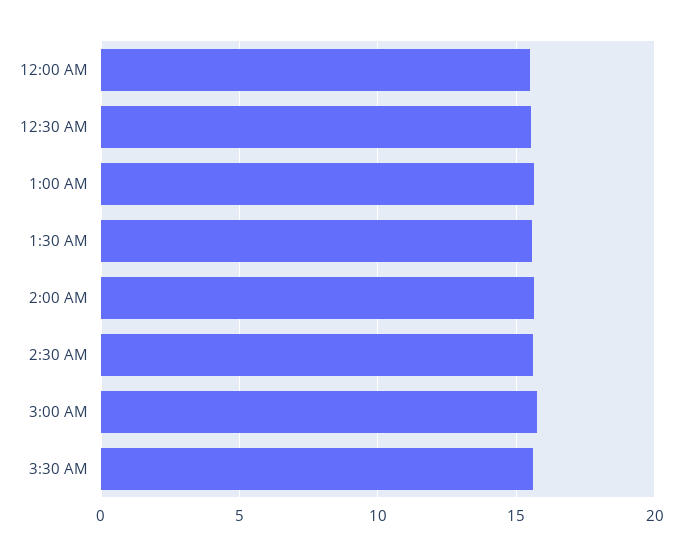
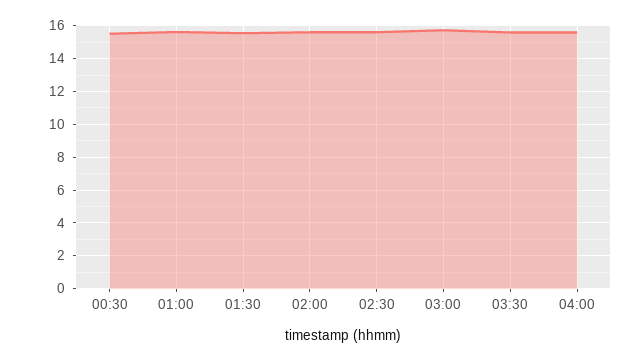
12:00 AM: 15.5 -> none
04:00: none -> 15.5

